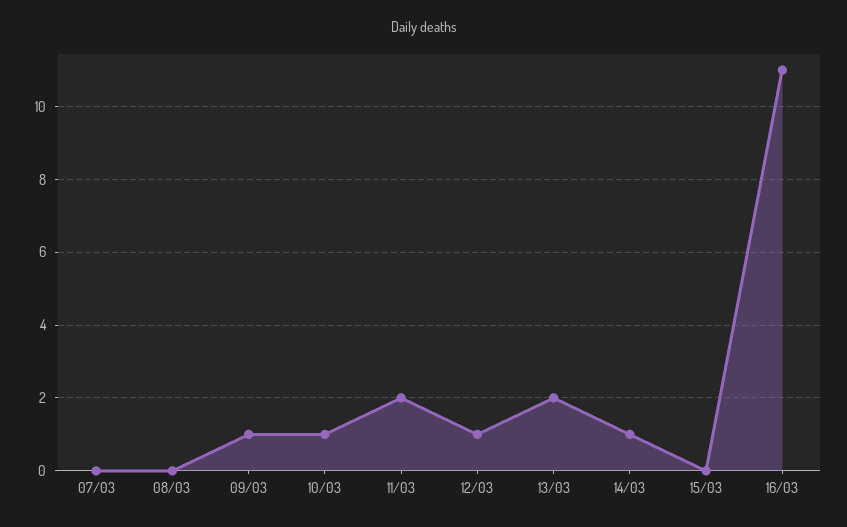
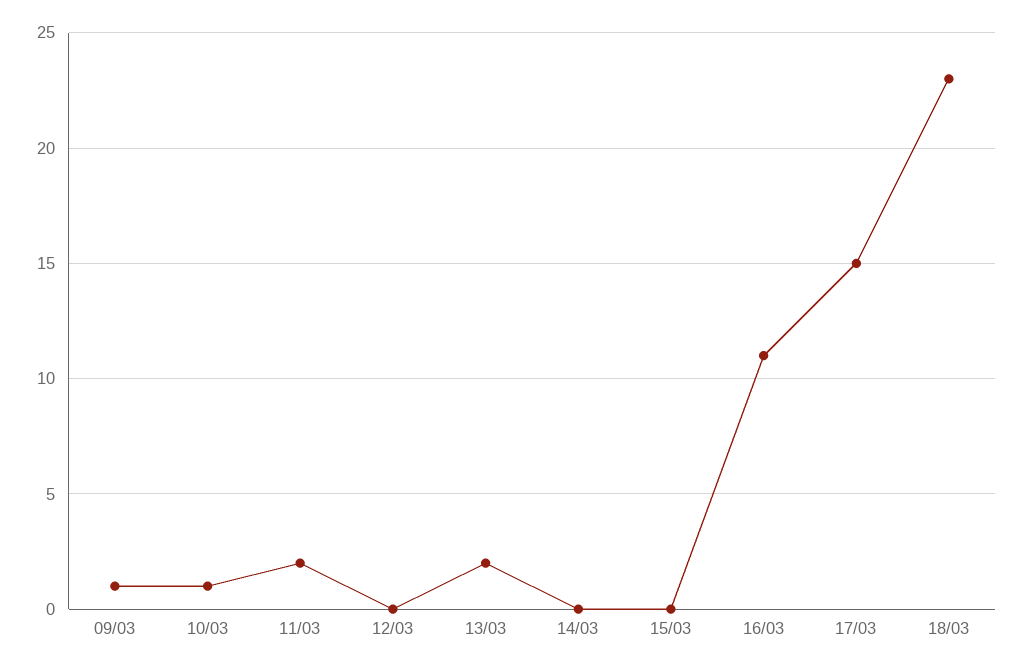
07/03: 0 -> none
08/03: 0 -> none
12/03: 1 -> 0
14/03: 1 -> 0
17/03: none -> 15
18/03: none -> 23

